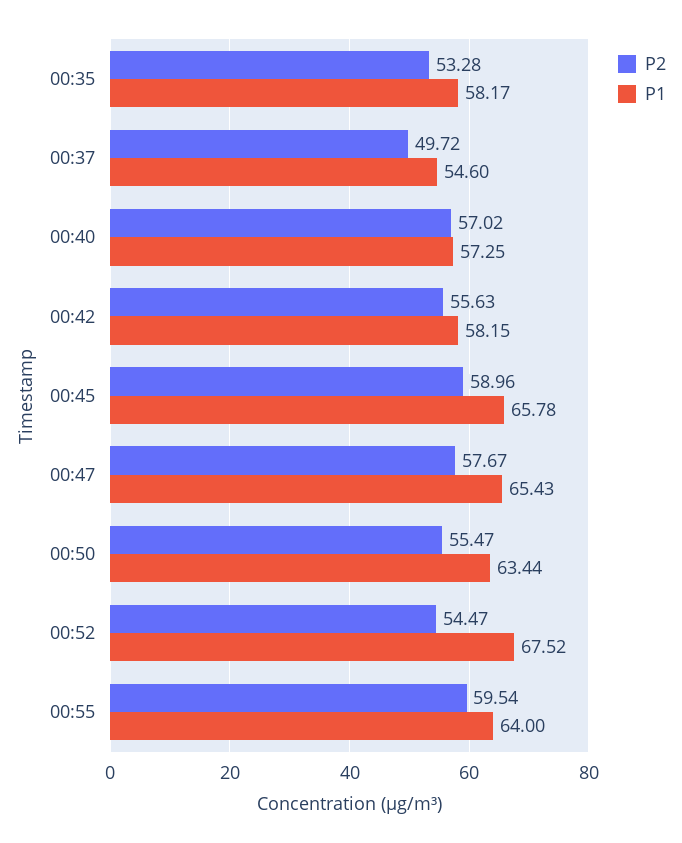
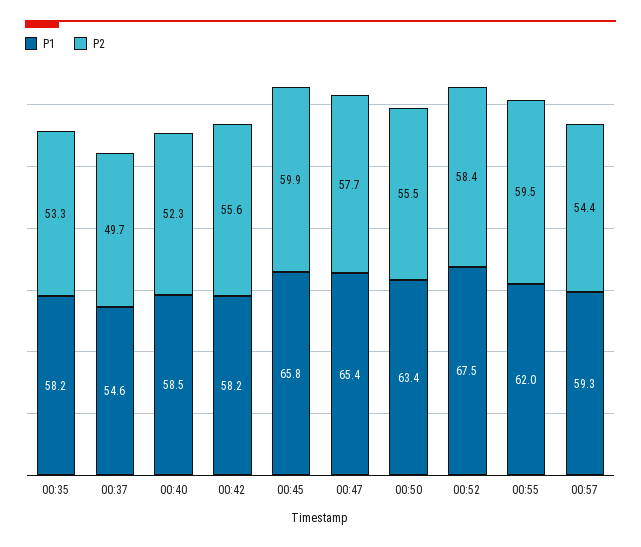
P2, 00:40: 57.02 -> 52.3
P1, 00:40: 57.25 -> 58.5
P2, 00:45: 58.96 -> 59.9
P2, 00:52: 54.47 -> 58.4
P1, 00:55: 64 -> 62
P1, 00:57: none -> 59.3
P2, 00:57: none -> 54.4

